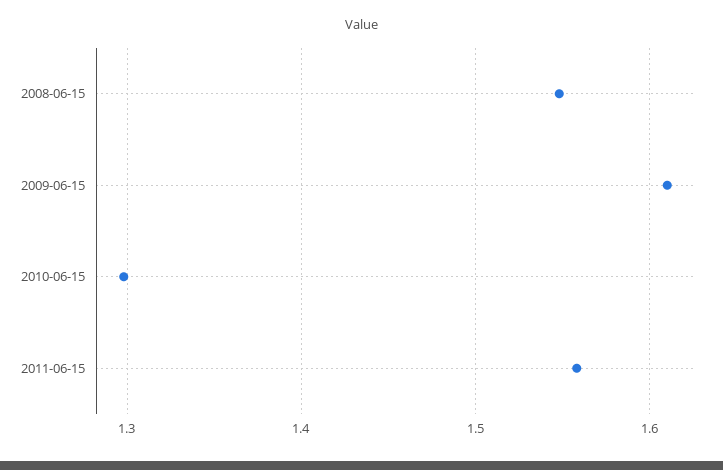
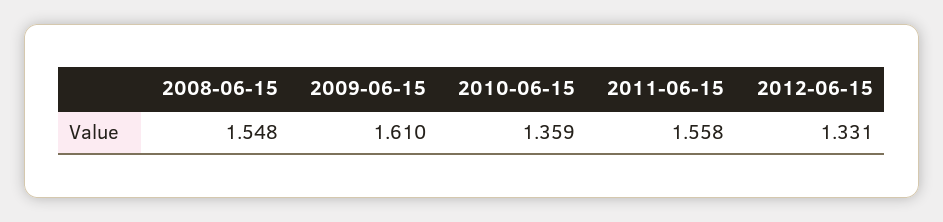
2010-06-15: 1.3 -> 1.359
2012-06-15: none -> 1.331

